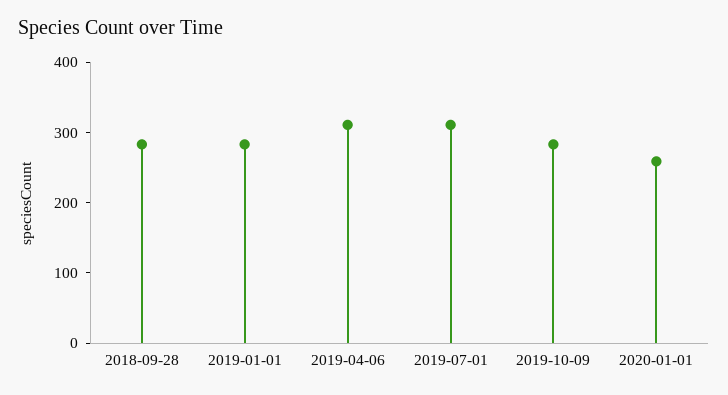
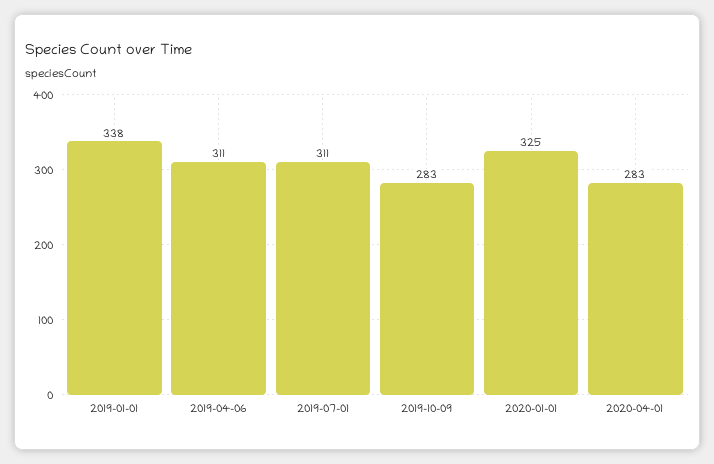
2018-09-28: 280 -> none
2019-01-01: 280 -> 338
2020-01-01: 260 -> 325
2020-04-01: none -> 283

